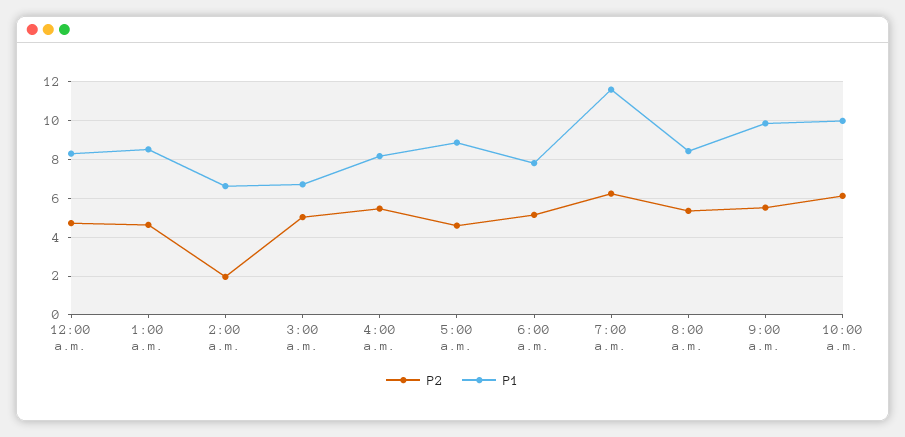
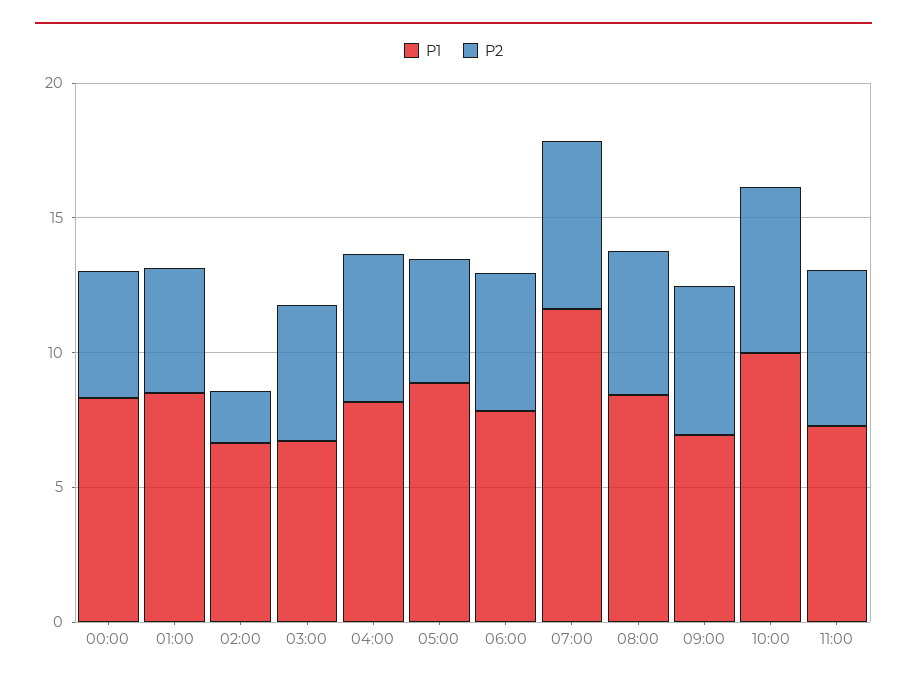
P1, 9:00 a.m.: 10 -> 7
P1, 11:00: none -> 7
P2, 11:00: none -> 6

